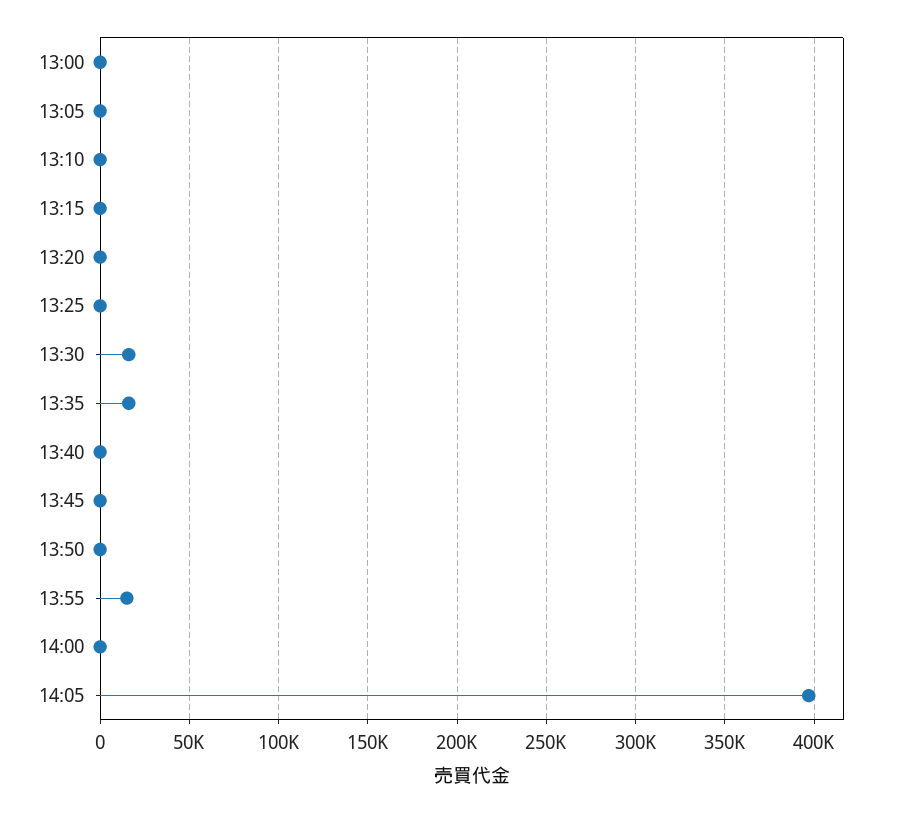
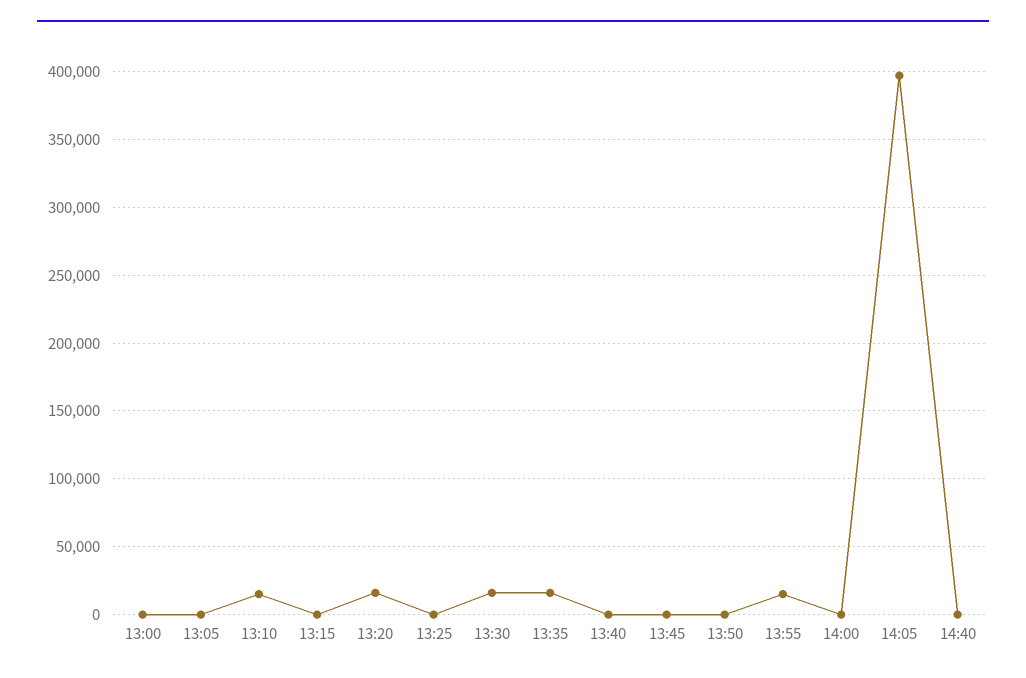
13:10: 0 -> 15000
13:20: 0 -> 15000
14:40: none -> 0

